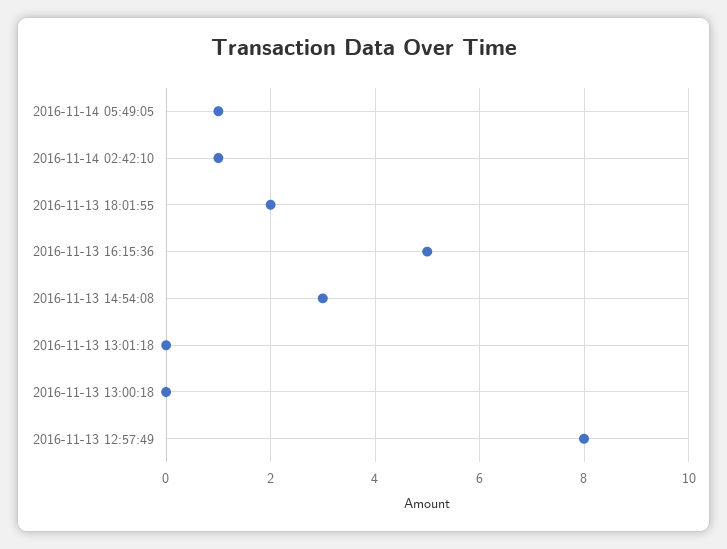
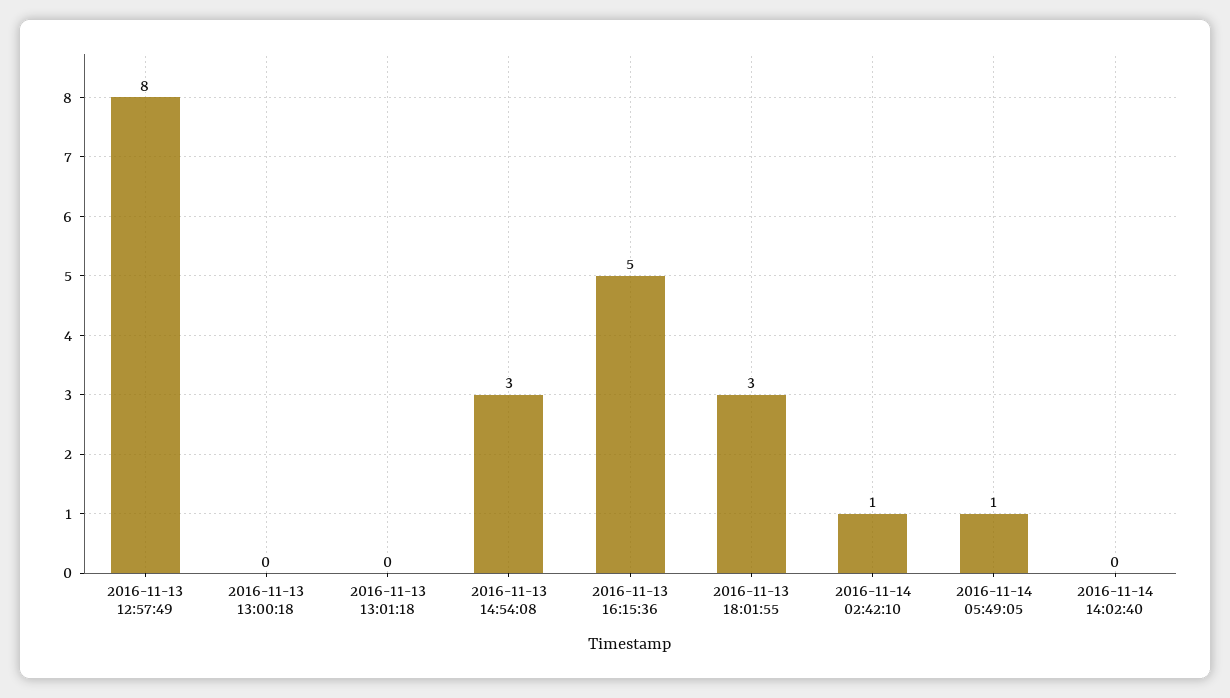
2016-11-13 18:01:55: 2 -> 3
2016-11-14 14:02:40: none -> 0

